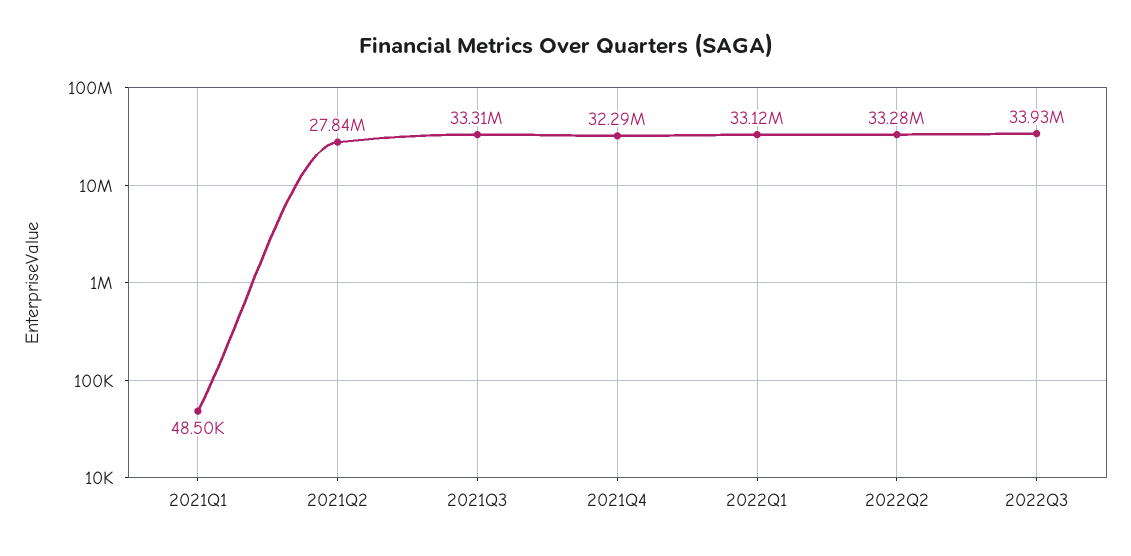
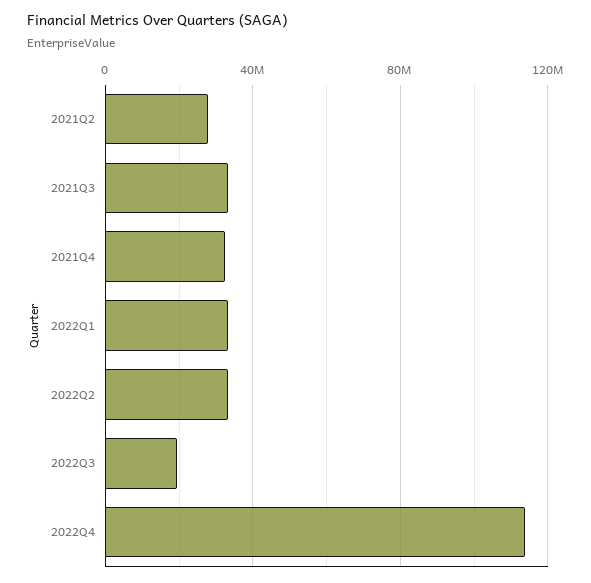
2021Q1: 48500 -> none
2022Q3: 33930000 -> 20000000
2022Q4: none -> 115000000

